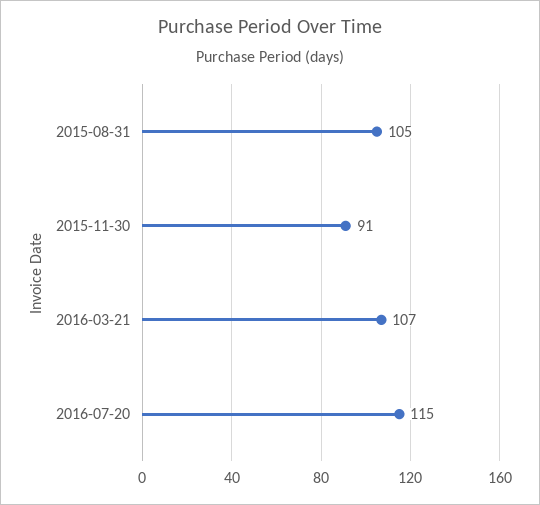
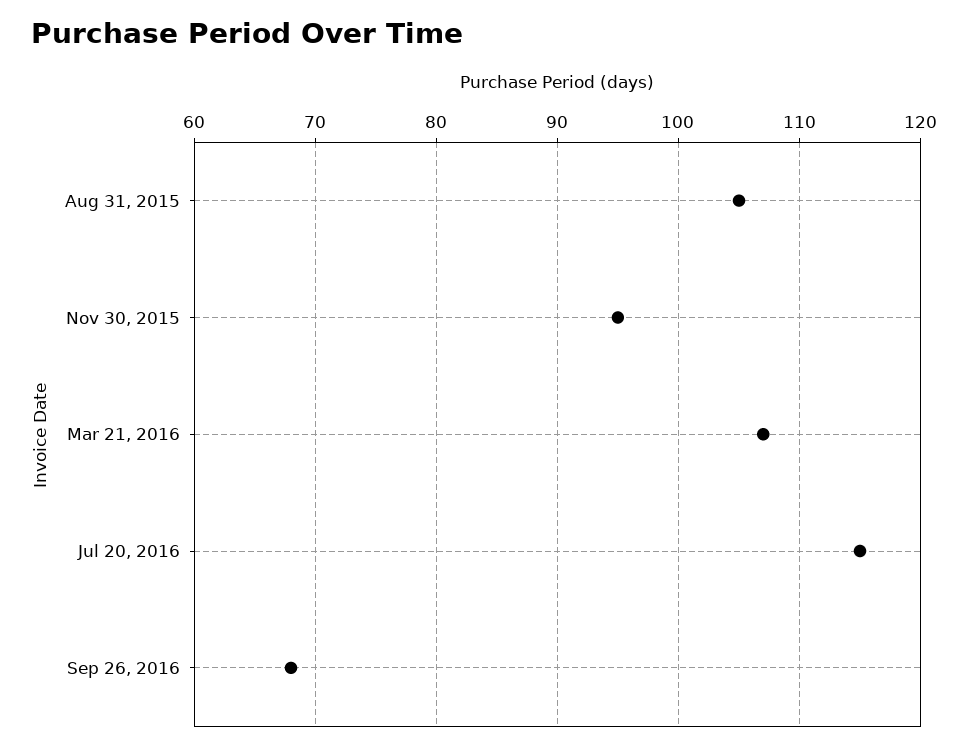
2015-11-30: 91 -> 95
Sep 26, 2016: none -> 68

